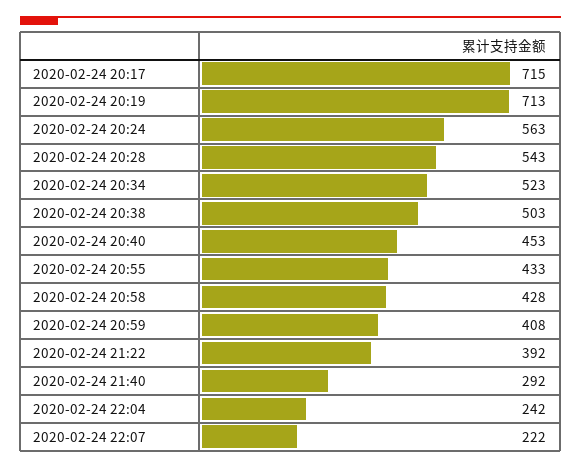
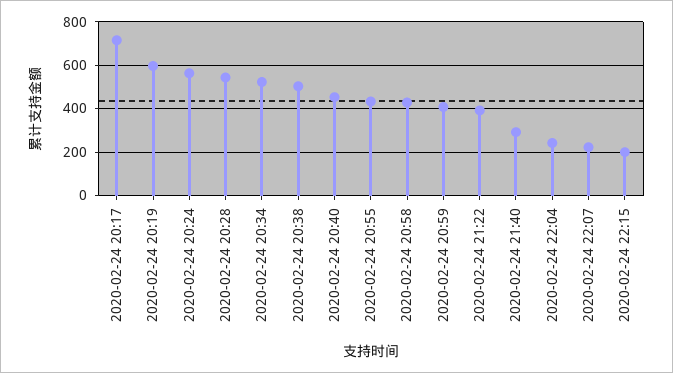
2020-02-24 20:19: 713 -> 600
2020-02-24 22:15: none -> 200

